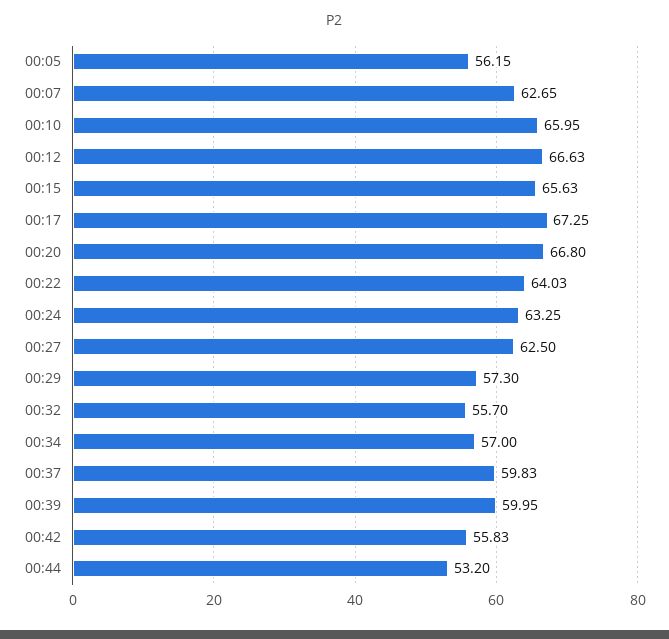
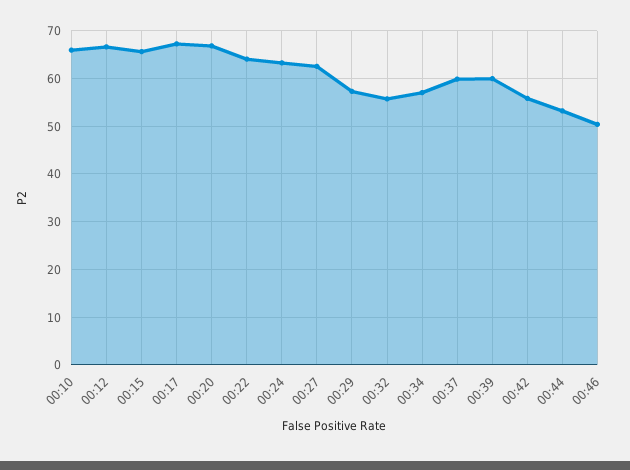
00:05: 56.15 -> none
00:07: 62.65 -> none
00:46: none -> 50

